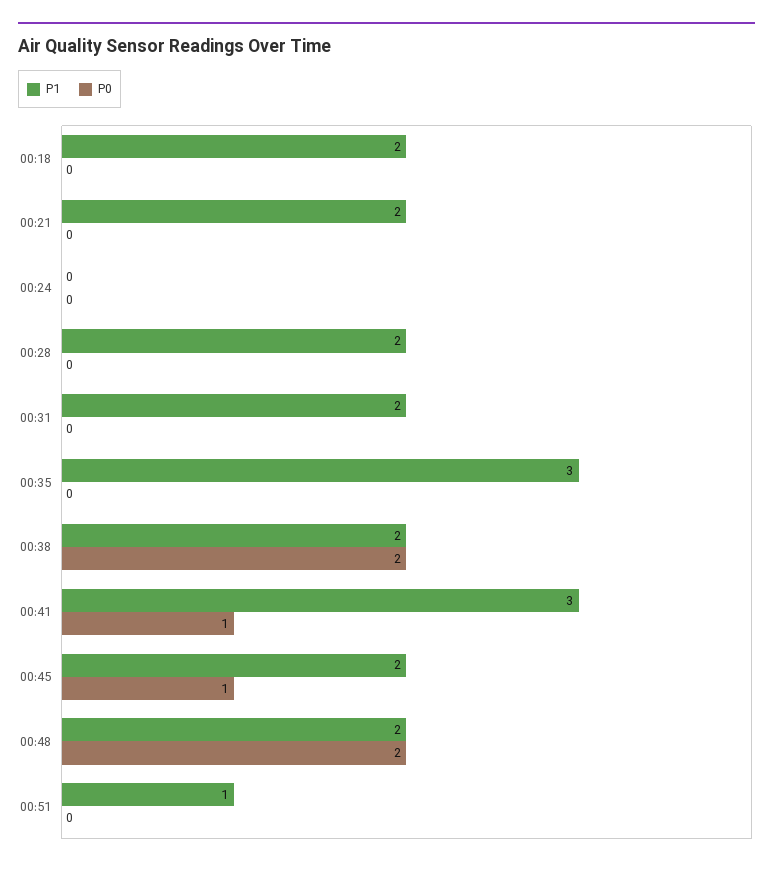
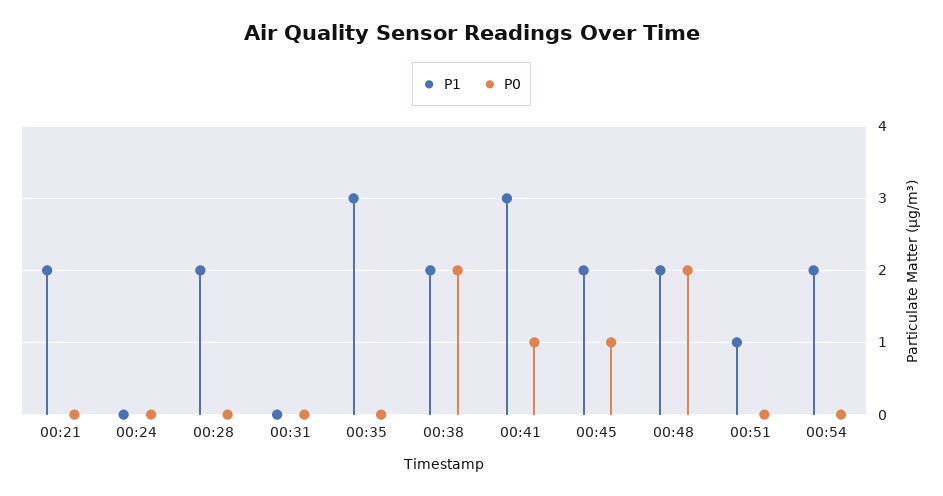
P1, 00:18: 2 -> none
P0, 00:18: 0 -> none
P1, 00:31: 2 -> 0
P1, 00:54: none -> 2
P0, 00:54: none -> 0

